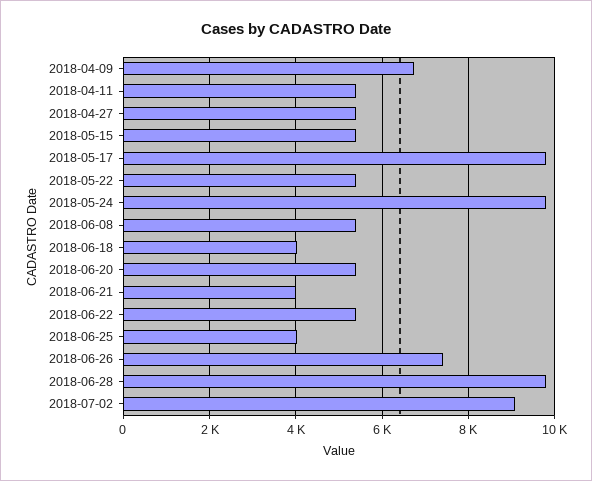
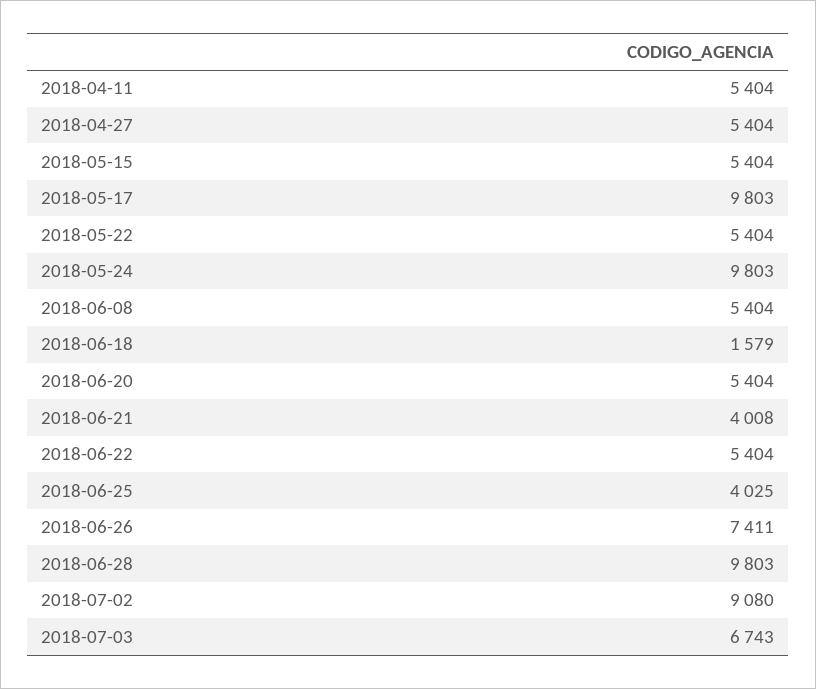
2018-04-09: 6800 -> none
2018-06-18: 4000 -> 1579
2018-07-03: none -> 6743

